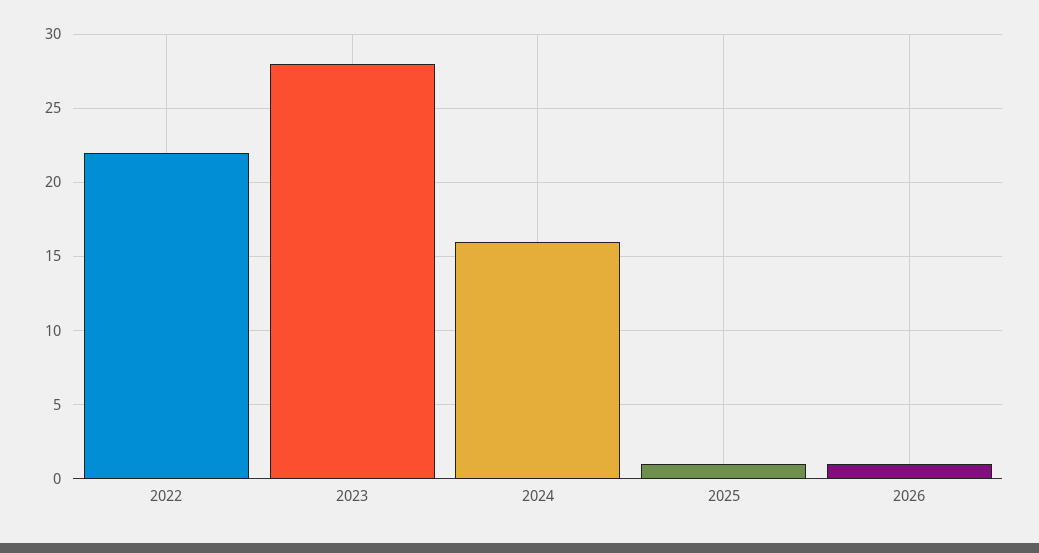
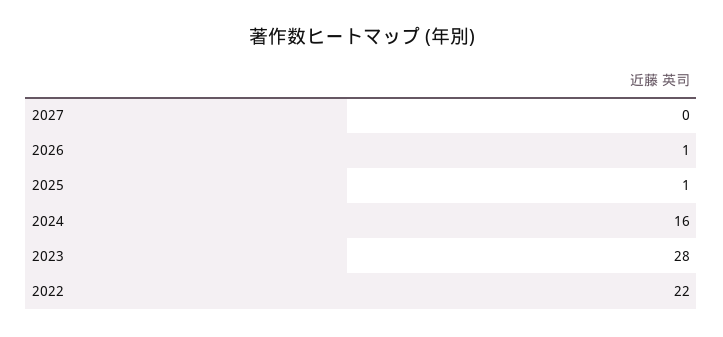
2027: none -> 0

